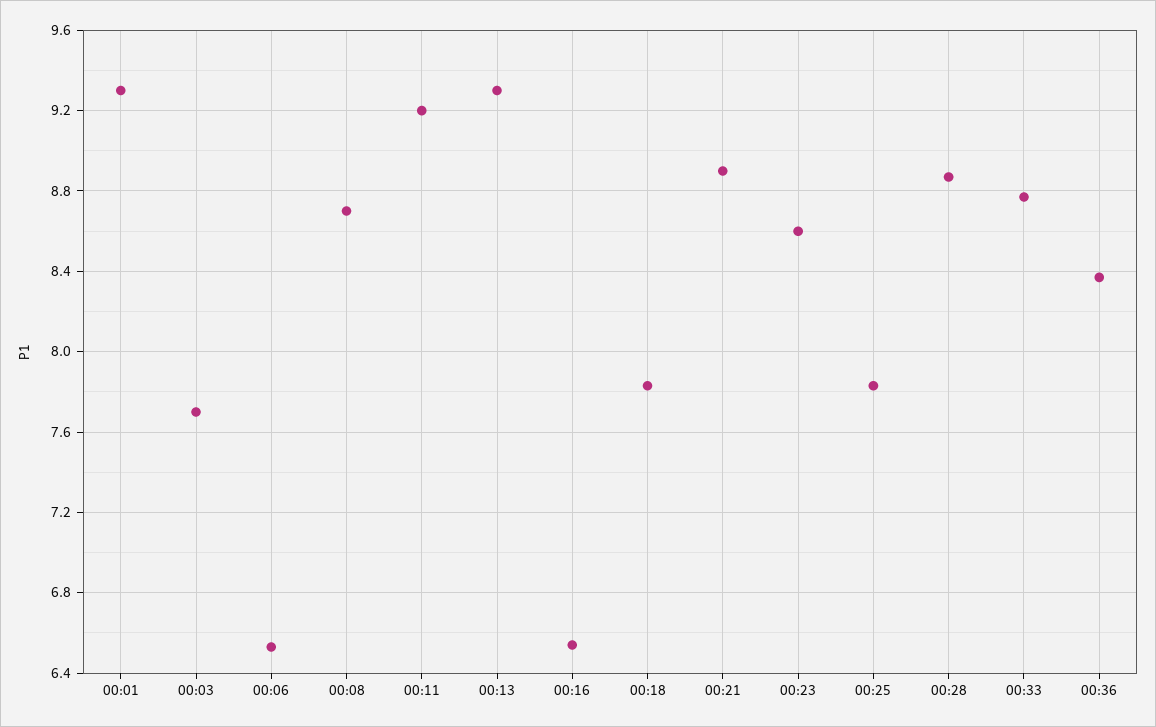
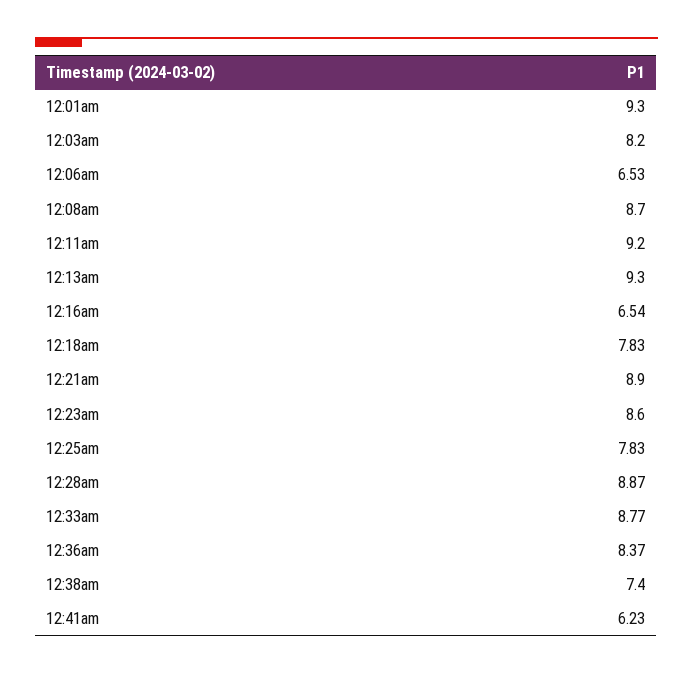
00:03: 7.7 -> 8.2
12:38am: none -> 7.4
12:41am: none -> 6.23

